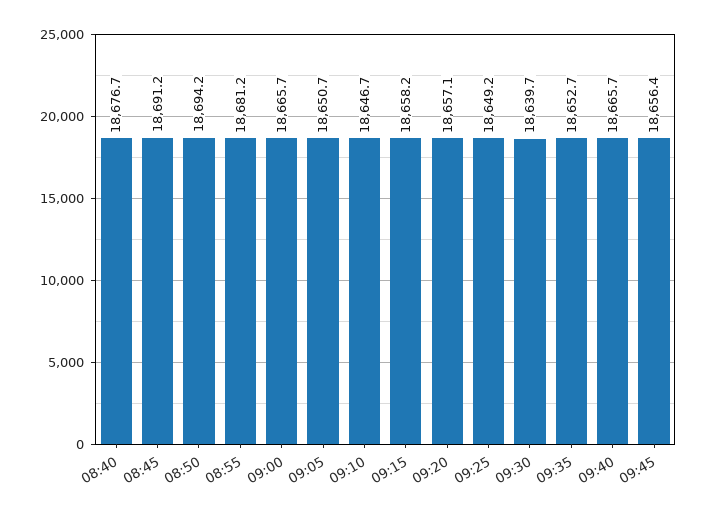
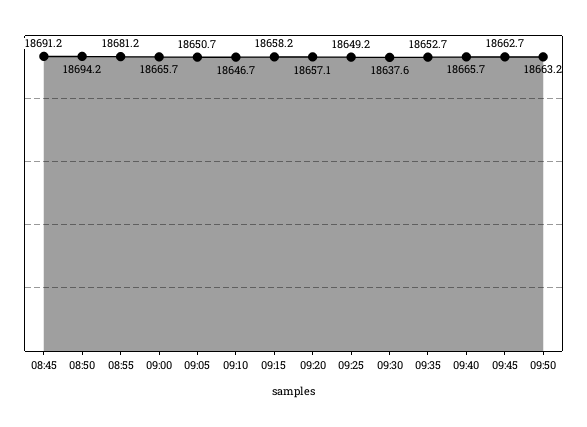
08:40: 18676.7 -> none
09:30: 18639.7 -> 18637.6
09:45: 18656.4 -> 18662.7
09:50: none -> 18663.2

